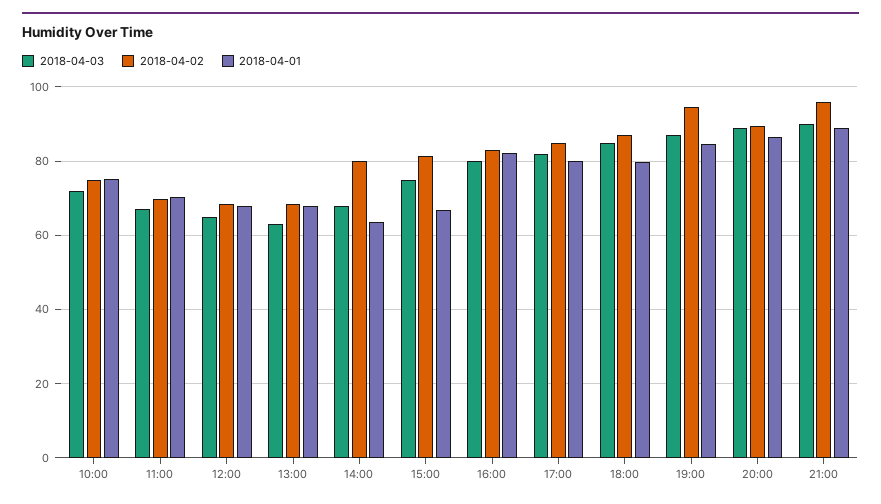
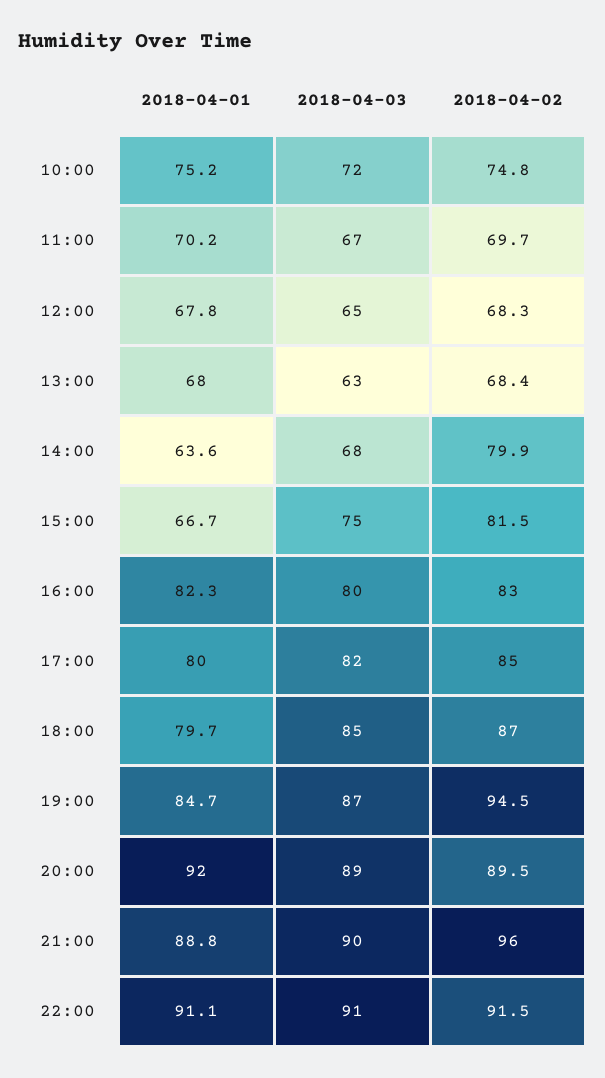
2018-04-01, 20:00: 86 -> 92
2018-04-01, 22:00: none -> 91.1
2018-04-03, 22:00: none -> 91
2018-04-02, 22:00: none -> 91.5

